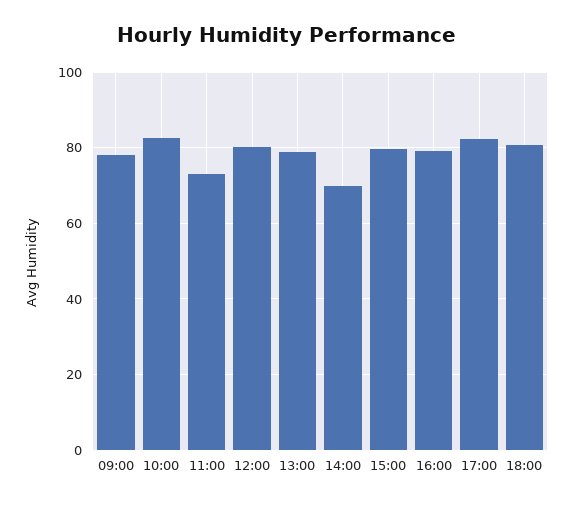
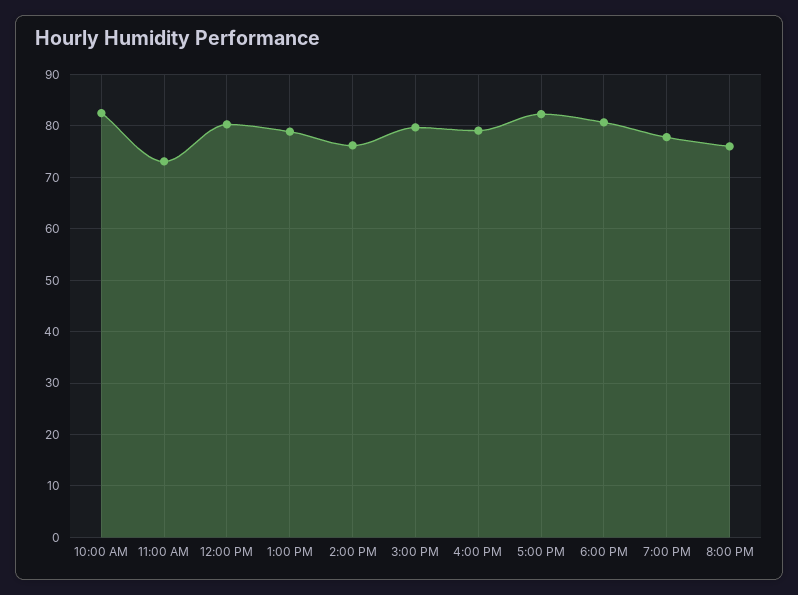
09:00: 78 -> none
14:00: 70 -> 76
7:00 PM: none -> 78
8:00 PM: none -> 76

